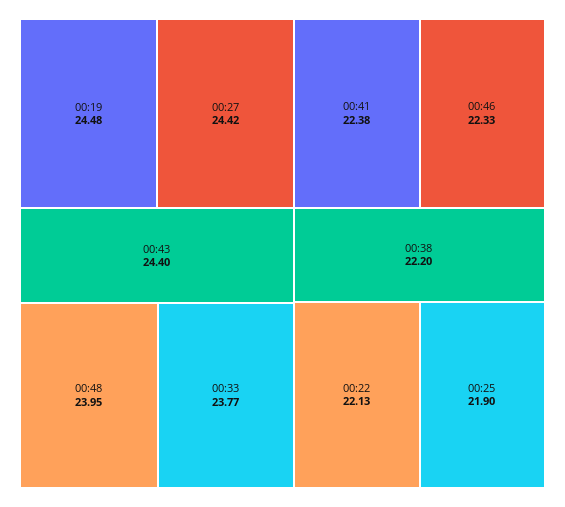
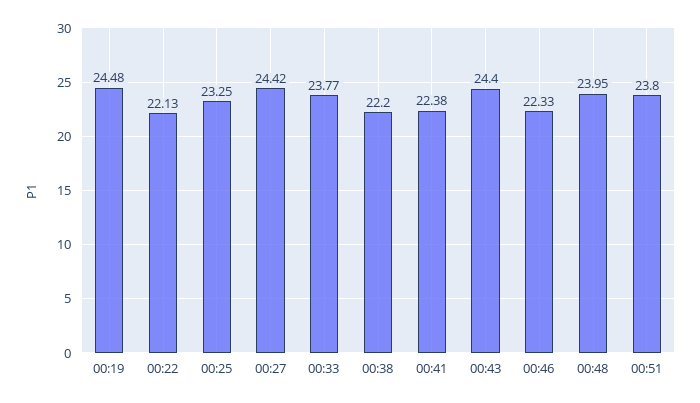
00:25: 21.9 -> 23.25
00:51: none -> 23.8

